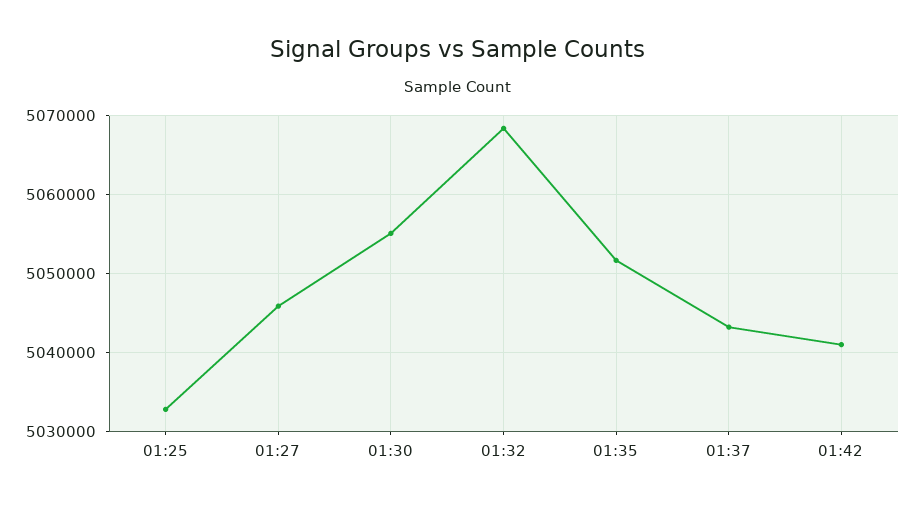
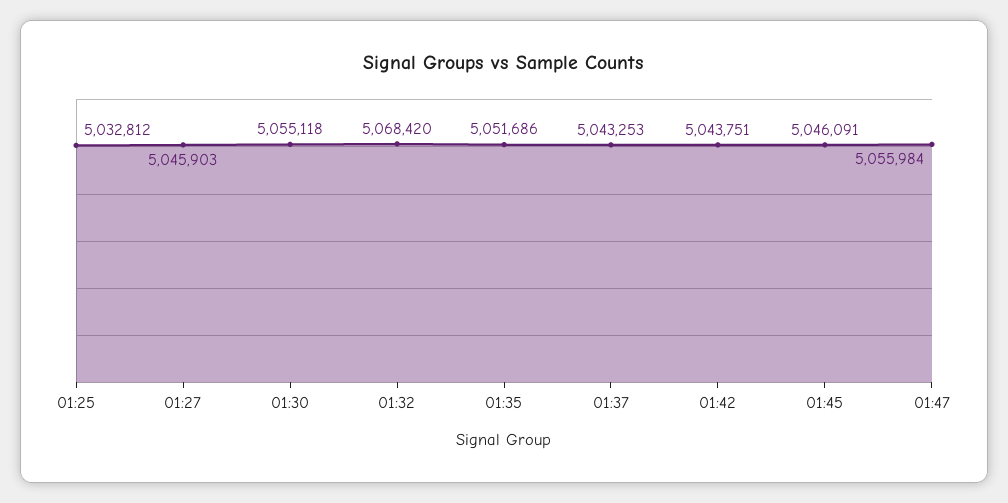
01:42: 5041000 -> 5043751
01:45: none -> 5046091
01:47: none -> 5055984

